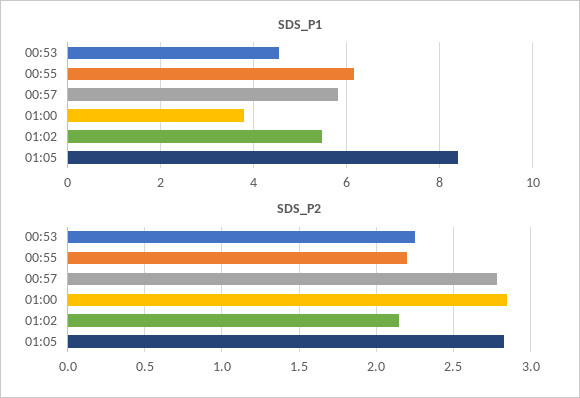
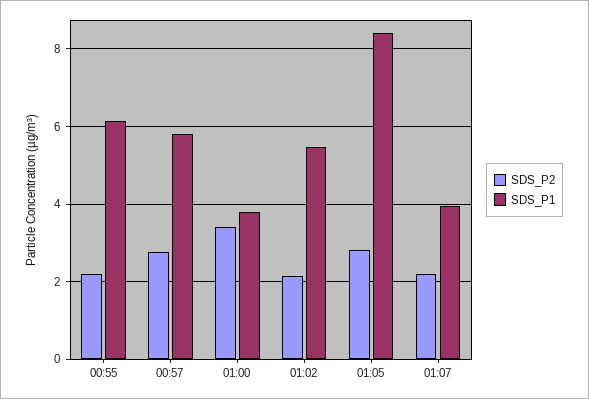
SDS_P1, 00:53: 4.6 -> none
SDS_P2, 00:53: 2.25 -> none
SDS_P2, 01:00: 2.85 -> 3.4
SDS_P2, 01:07: none -> 2.2
SDS_P1, 01:07: none -> 4

